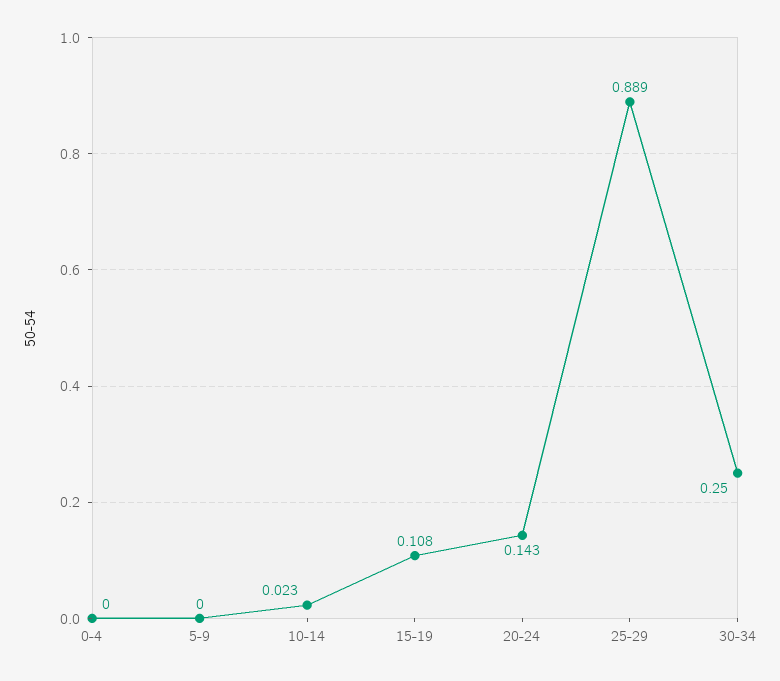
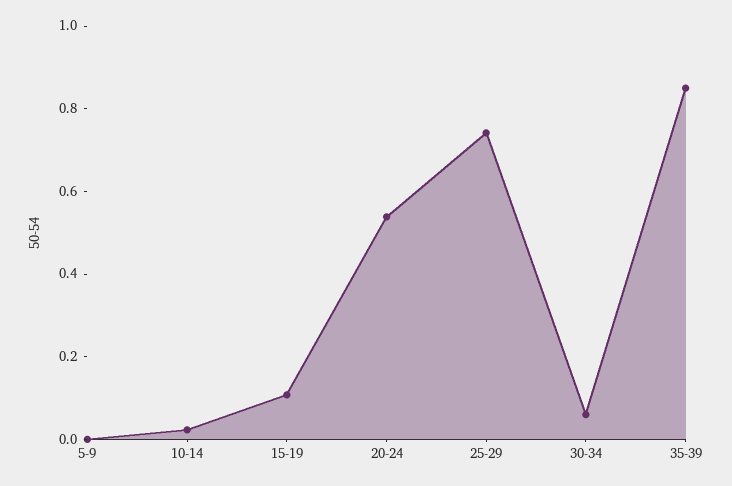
0-4: 0 -> none
20-24: 0.143 -> 0.55
25-29: 0.889 -> 0.75
30-34: 0.25 -> 0.05
35-39: none -> 0.85

